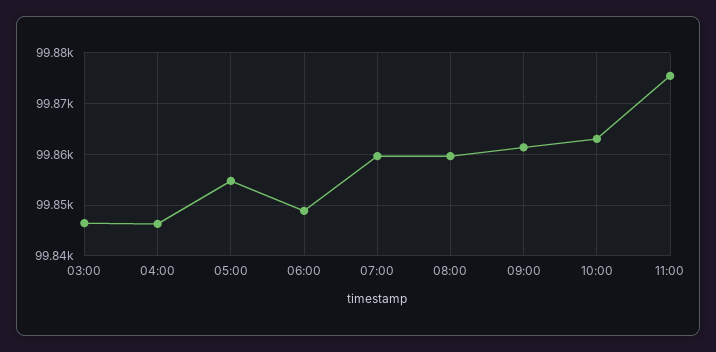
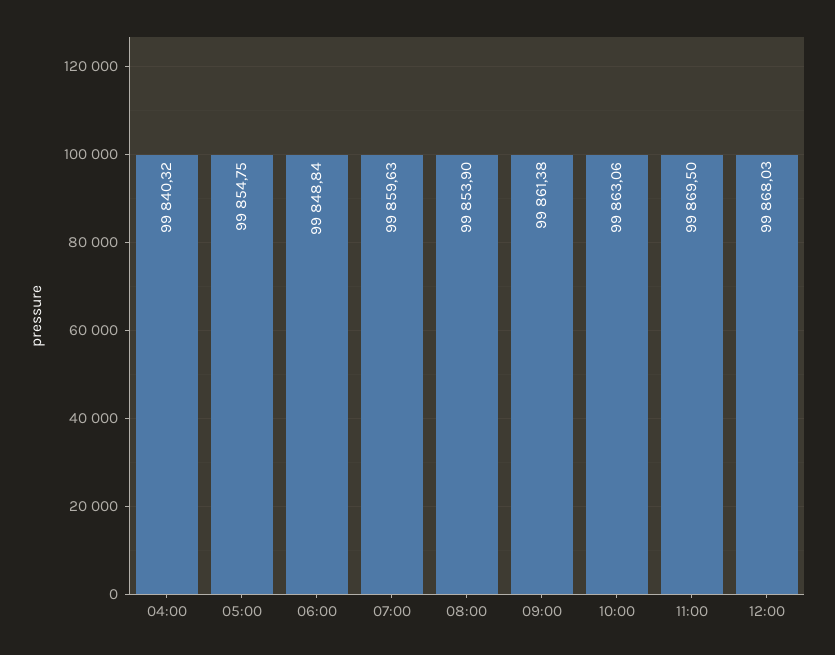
03:00: 99846 -> none
04:00: 99846 -> 99840.32
08:00: 99860 -> 99853.9
11:00: 99876 -> 99869.5
12:00: none -> 99868.03

